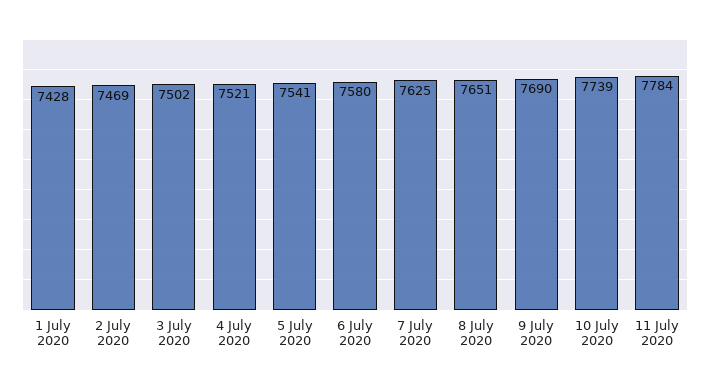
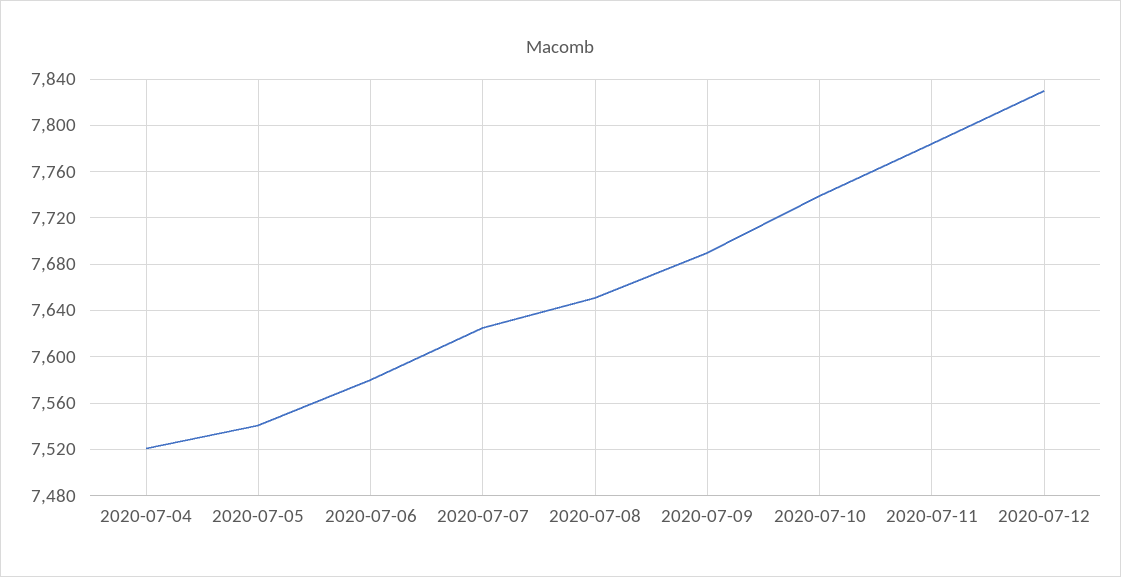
1 July 2020: 7428 -> none
2 July 2020: 7469 -> none
3 July 2020: 7502 -> none
2020-07-12: none -> 7830

